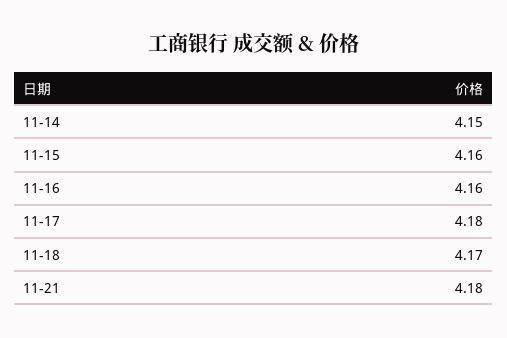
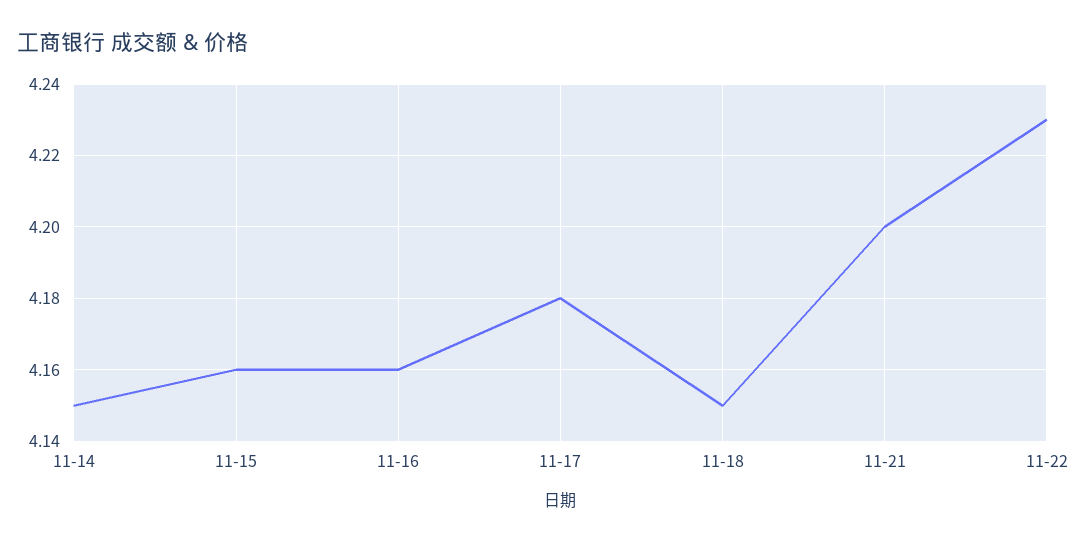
11-18: 4.17 -> 4.15
11-21: 4.18 -> 4.2
11-22: none -> 4.23

